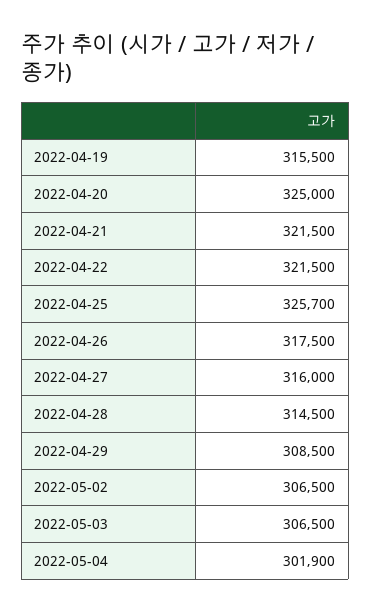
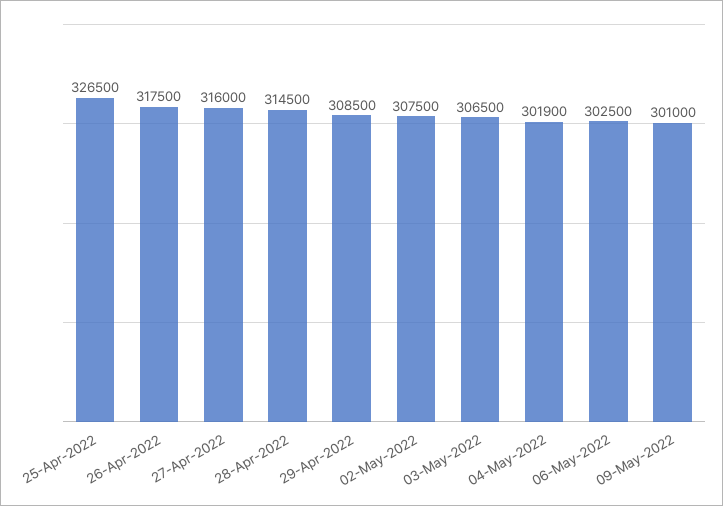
2022-04-19: 315500 -> none
2022-04-20: 325000 -> none
2022-04-21: 321500 -> none
2022-04-22: 321500 -> none
2022-04-25: 325700 -> 326500
2022-05-02: 306500 -> 307500
06-May-2022: none -> 302500
09-May-2022: none -> 301000

